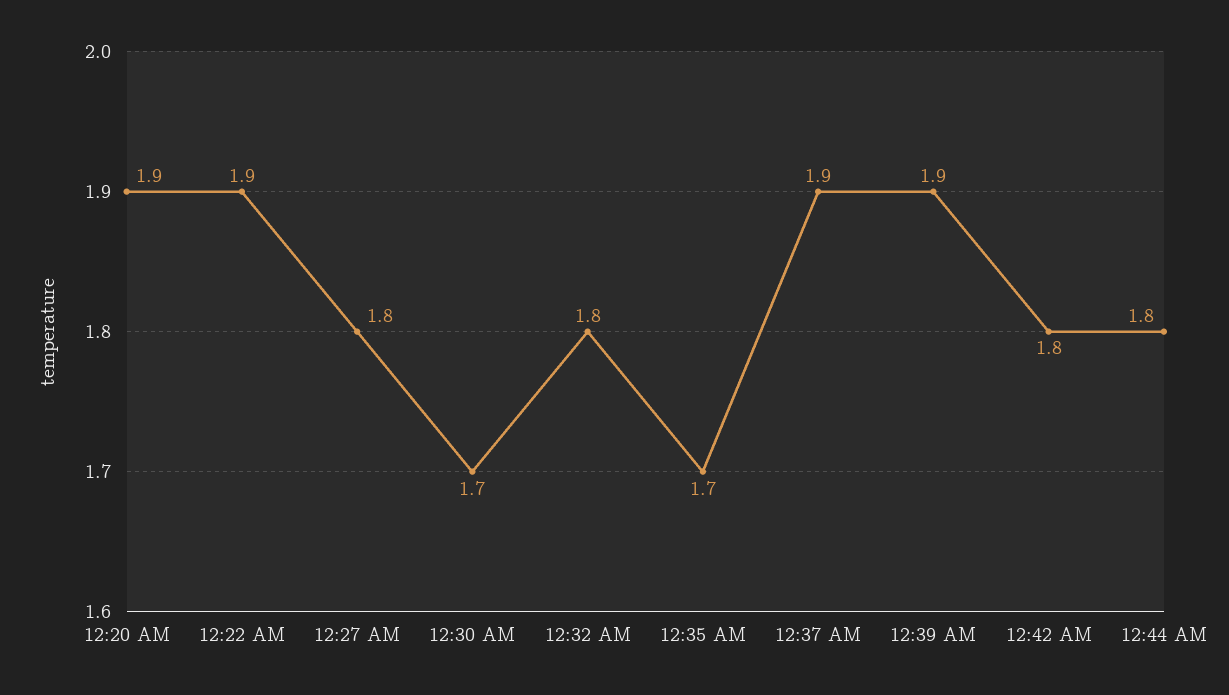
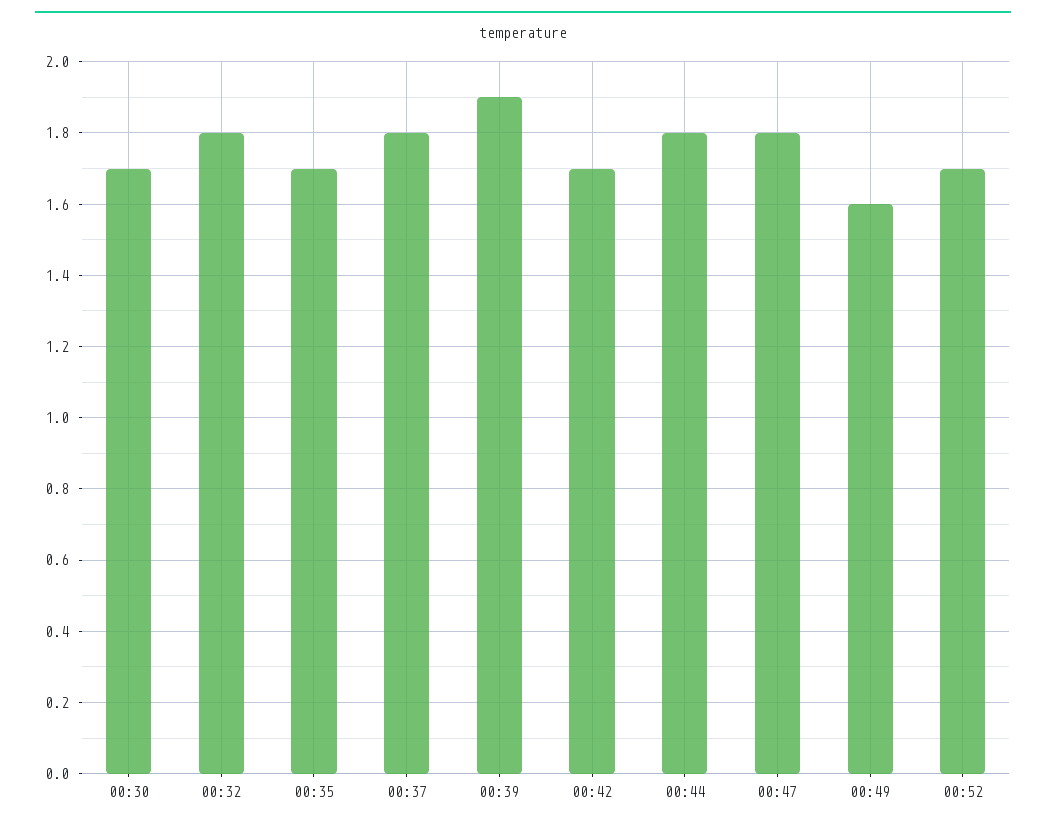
12:20 AM: 1.9 -> none
12:22 AM: 1.9 -> none
12:27 AM: 1.8 -> none
12:37 AM: 1.9 -> 1.8
12:42 AM: 1.8 -> 1.7
00:47: none -> 1.8
00:49: none -> 1.6
00:52: none -> 1.7

